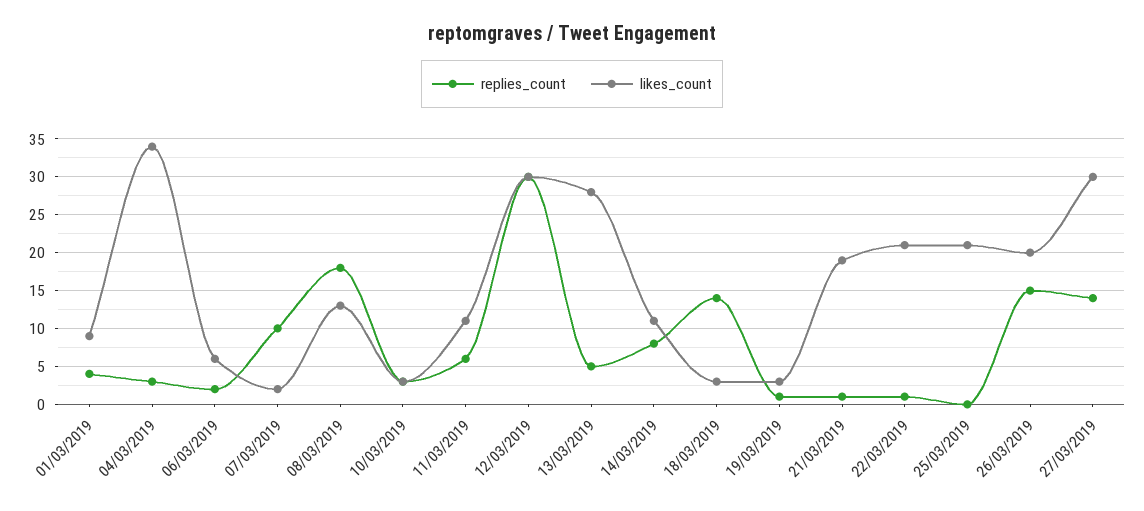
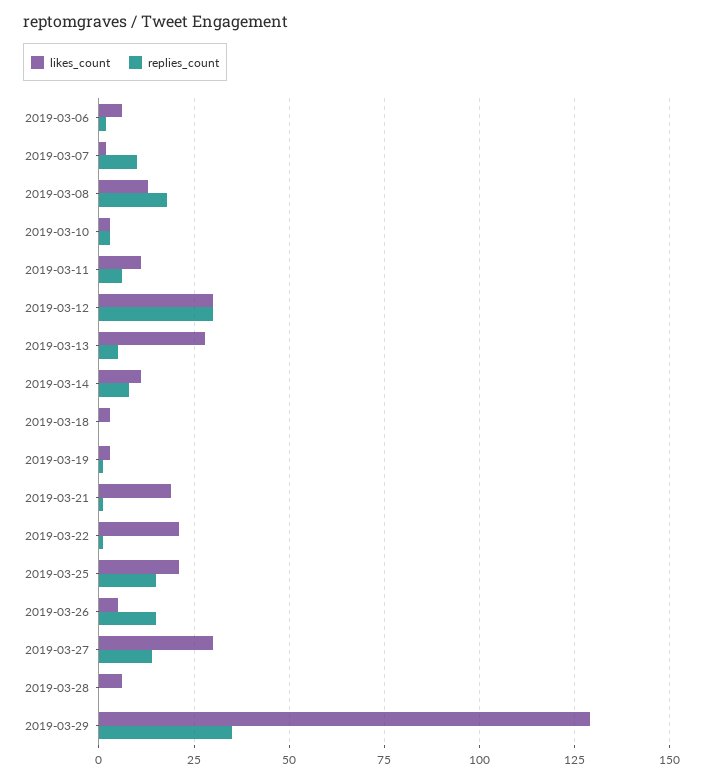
replies_count, 01/03/2019: 4 -> none
likes_count, 01/03/2019: 9 -> none
replies_count, 04/03/2019: 3 -> none
likes_count, 04/03/2019: 34 -> none
replies_count, 18/03/2019: 14 -> 0
replies_count, 25/03/2019: 0 -> 15
likes_count, 26/03/2019: 20 -> 5
likes_count, 2019-03-28: none -> 5
replies_count, 2019-03-28: none -> 0
likes_count, 2019-03-29: none -> 130
replies_count, 2019-03-29: none -> 35

